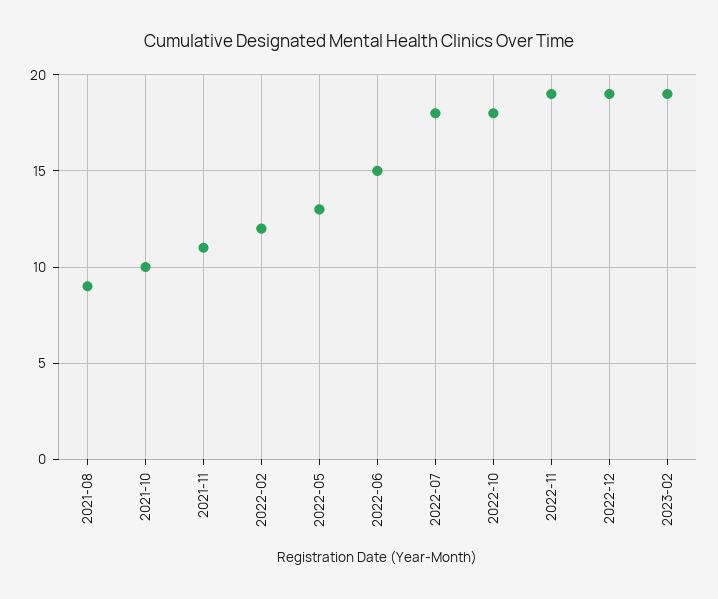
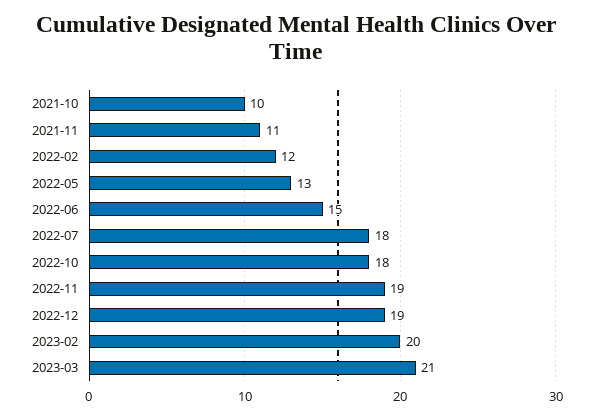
2021-08: 9 -> none
2023-02: 19 -> 20
2023-03: none -> 21

